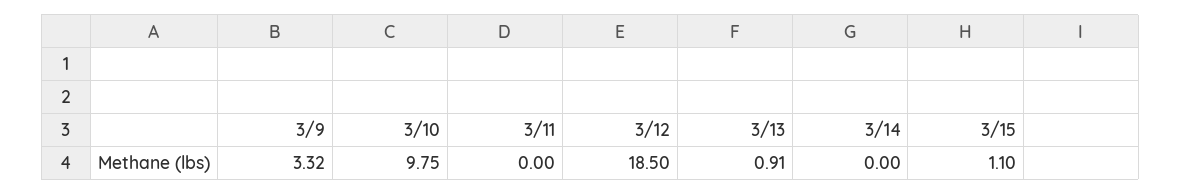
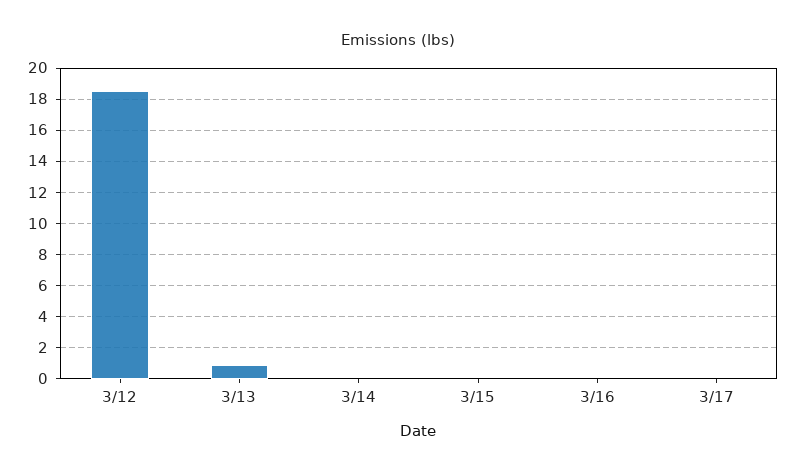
3/9: 3.32 -> none
3/10: 9.75 -> none
3/11: 0 -> none
3/15: 1.1 -> 0
3/16: none -> 0
3/17: none -> 0

